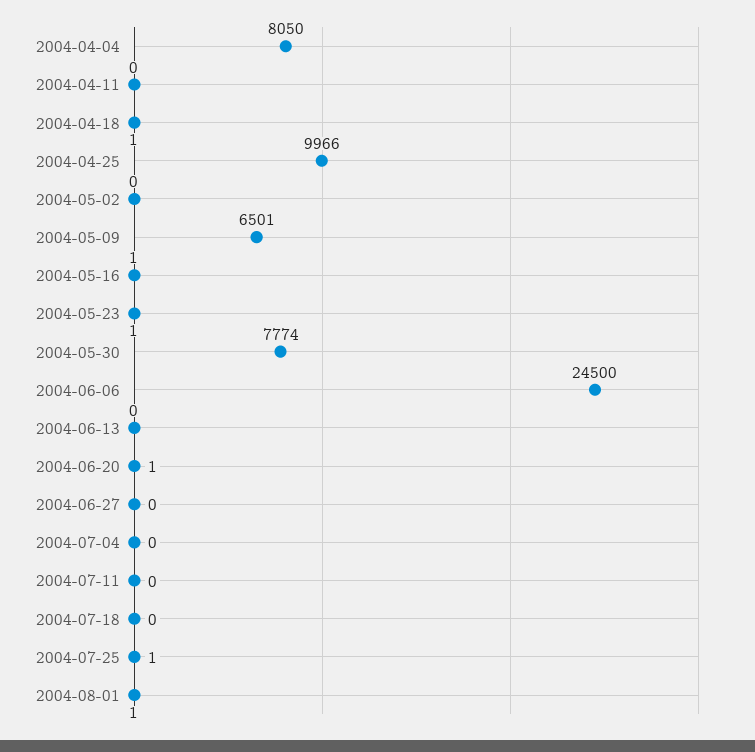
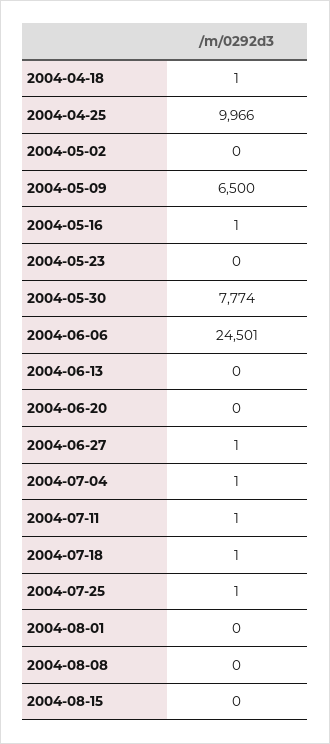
2004-04-04: 8050 -> none
2004-04-11: 0 -> none
2004-05-09: 6501 -> 6500
2004-05-23: 1 -> 0
2004-06-06: 24500 -> 24501
2004-06-20: 1 -> 0
2004-06-27: 0 -> 1
2004-07-04: 0 -> 1
2004-07-11: 0 -> 1
2004-07-18: 0 -> 1
2004-08-01: 1 -> 0
2004-08-08: none -> 0
2004-08-15: none -> 0

